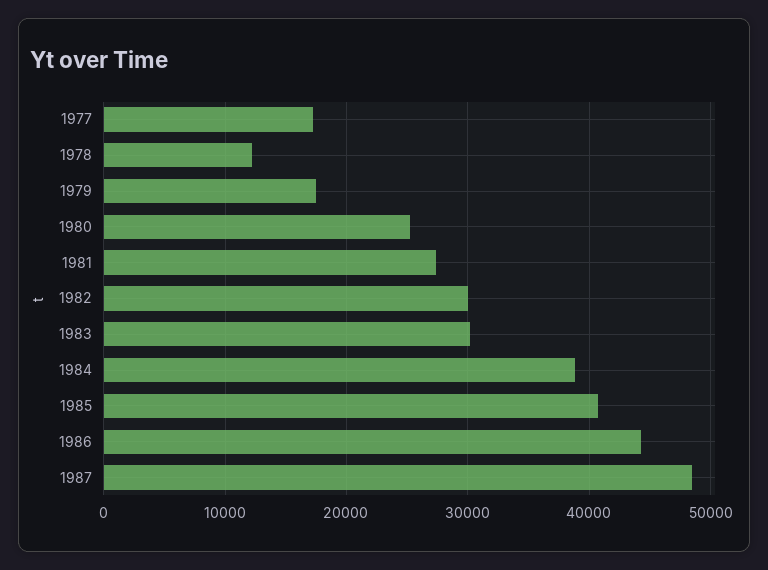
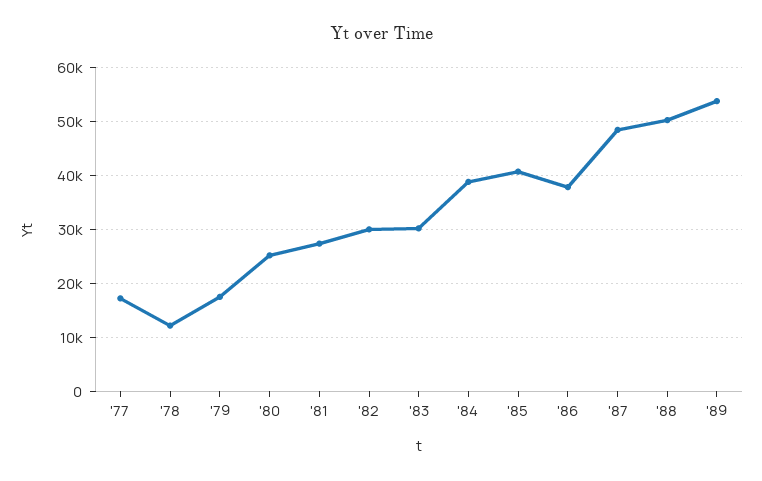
1986: 44000 -> 38000
'88: none -> 50000
'89: none -> 54000

